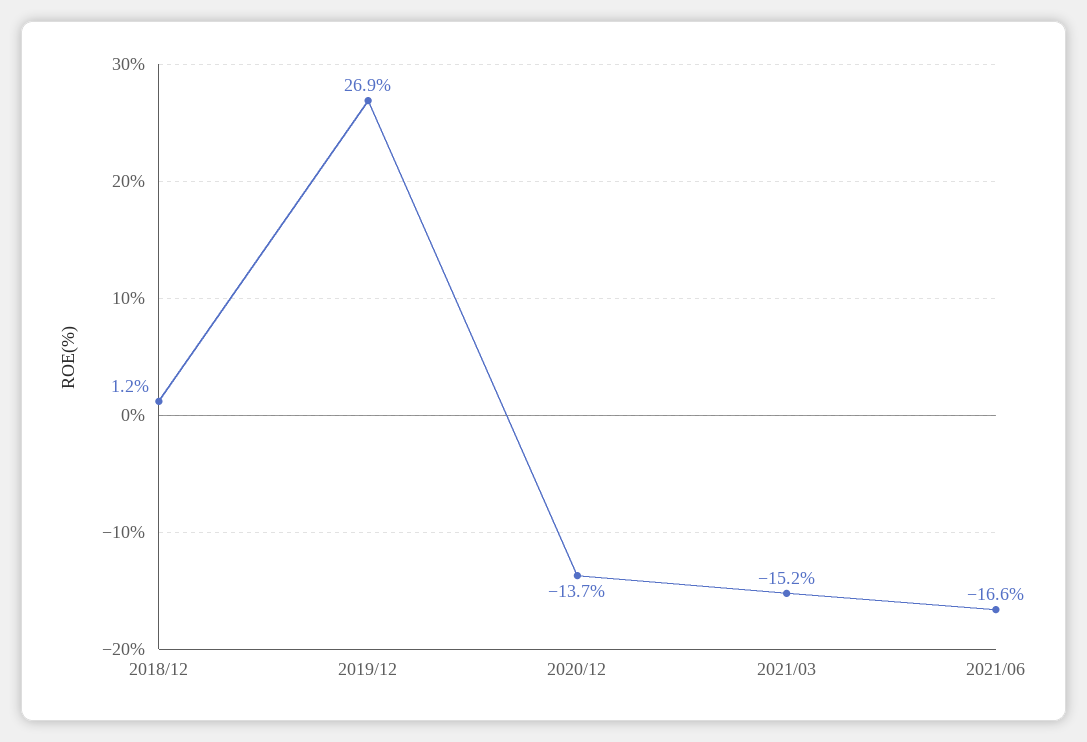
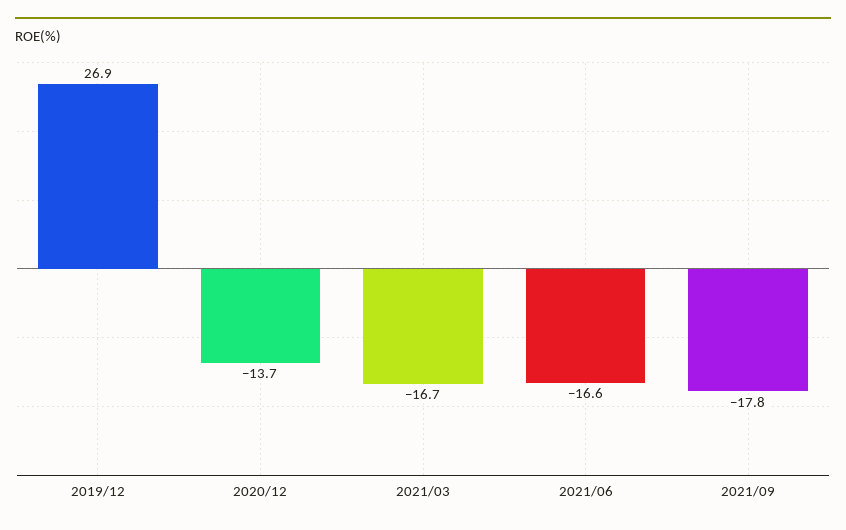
2018/12: 1.2 -> none
2021/03: -15.2 -> -16.7
2021/09: none -> -17.8

